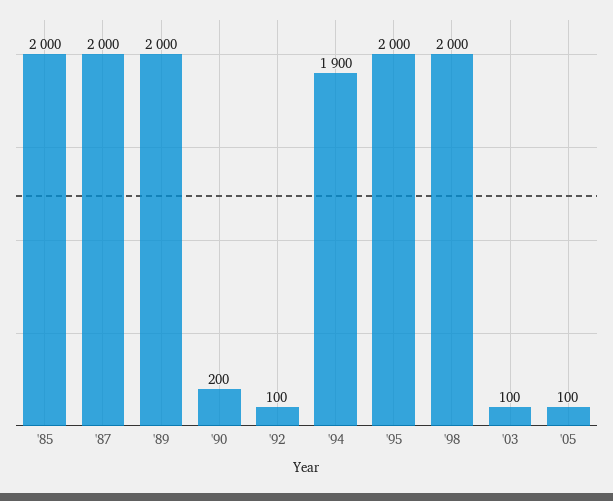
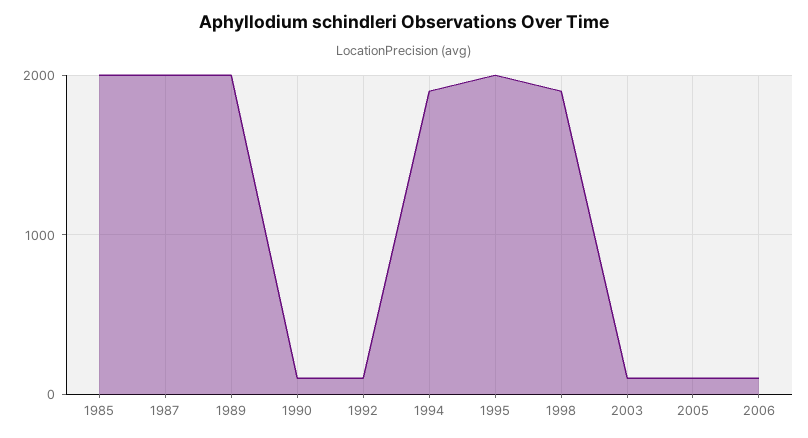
'90: 200 -> 100
'98: 2000 -> 1900
2006: none -> 100

